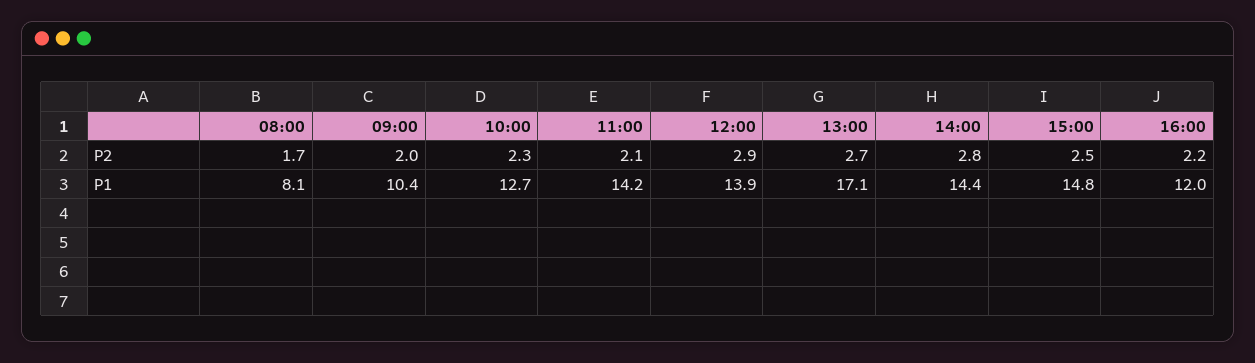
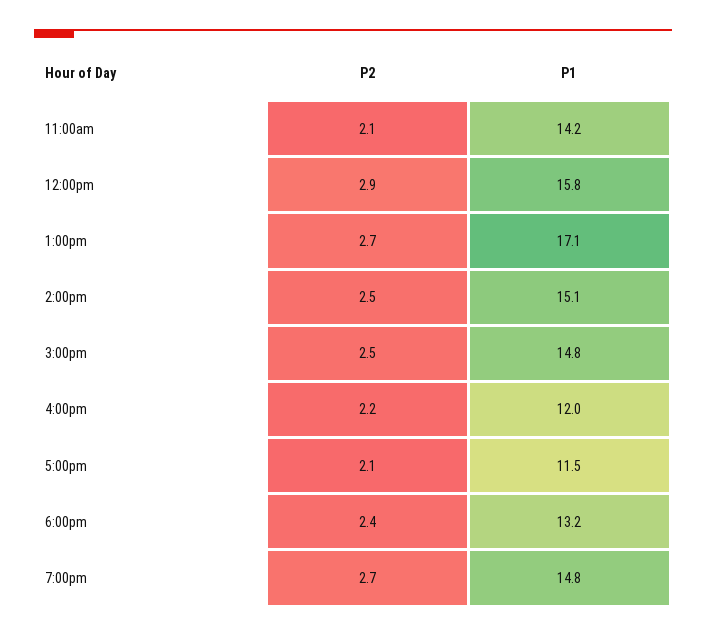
08:00, P2: 1.7 -> none
09:00, P2: 2 -> none
10:00, P2: 2.3 -> none
14:00, P2: 2.8 -> 2.5
08:00, P1: 8.1 -> none
09:00, P1: 10.4 -> none
10:00, P1: 12.7 -> none
12:00, P1: 13.9 -> 15.8
14:00, P1: 14.4 -> 15.1
5:00pm, P2: none -> 2.1
5:00pm, P1: none -> 11.5
6:00pm, P2: none -> 2.4
6:00pm, P1: none -> 13.2
7:00pm, P2: none -> 2.7
7:00pm, P1: none -> 14.8

